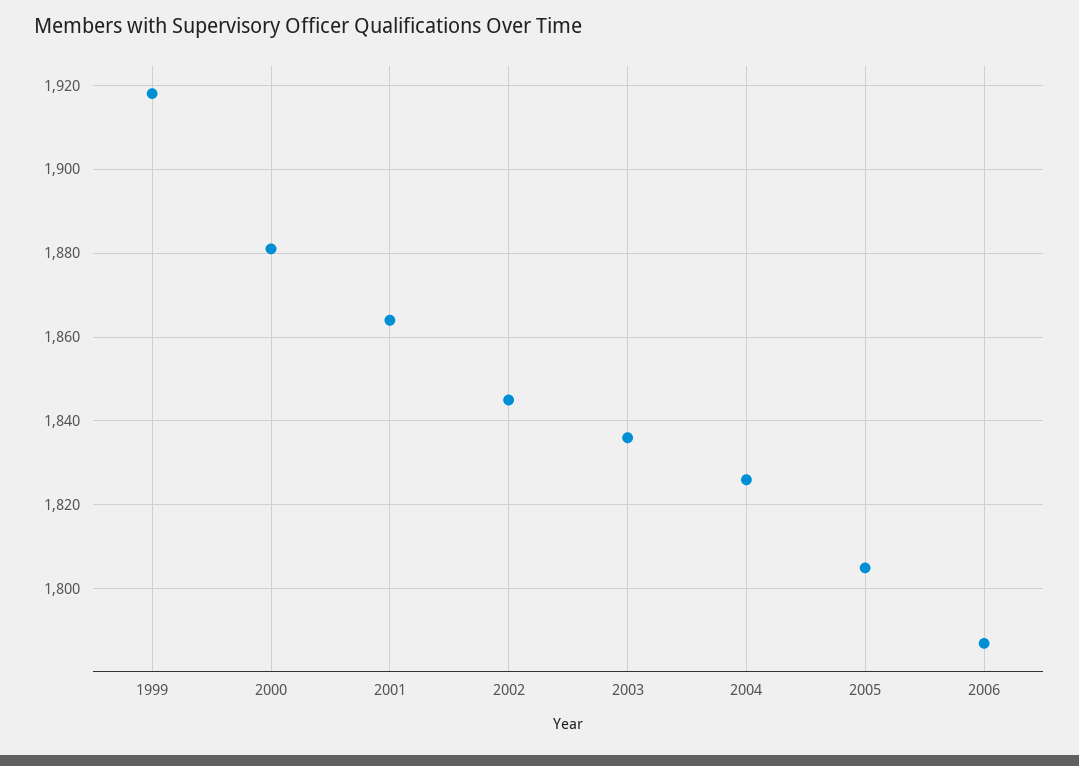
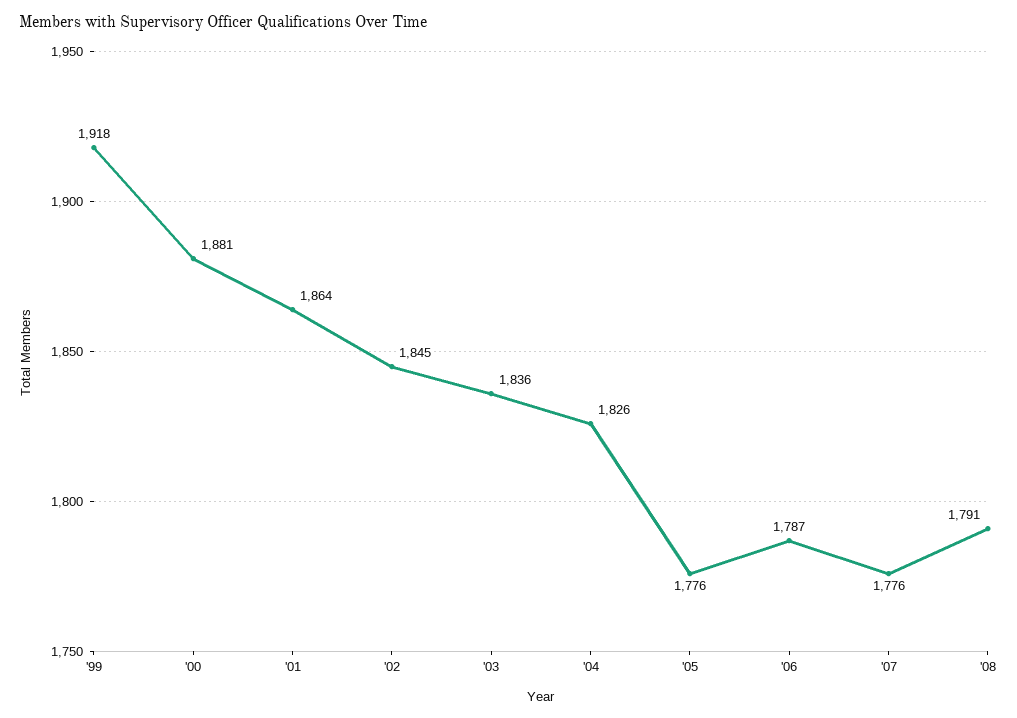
2005: 1805 -> 1776
'07: none -> 1776
'08: none -> 1791

